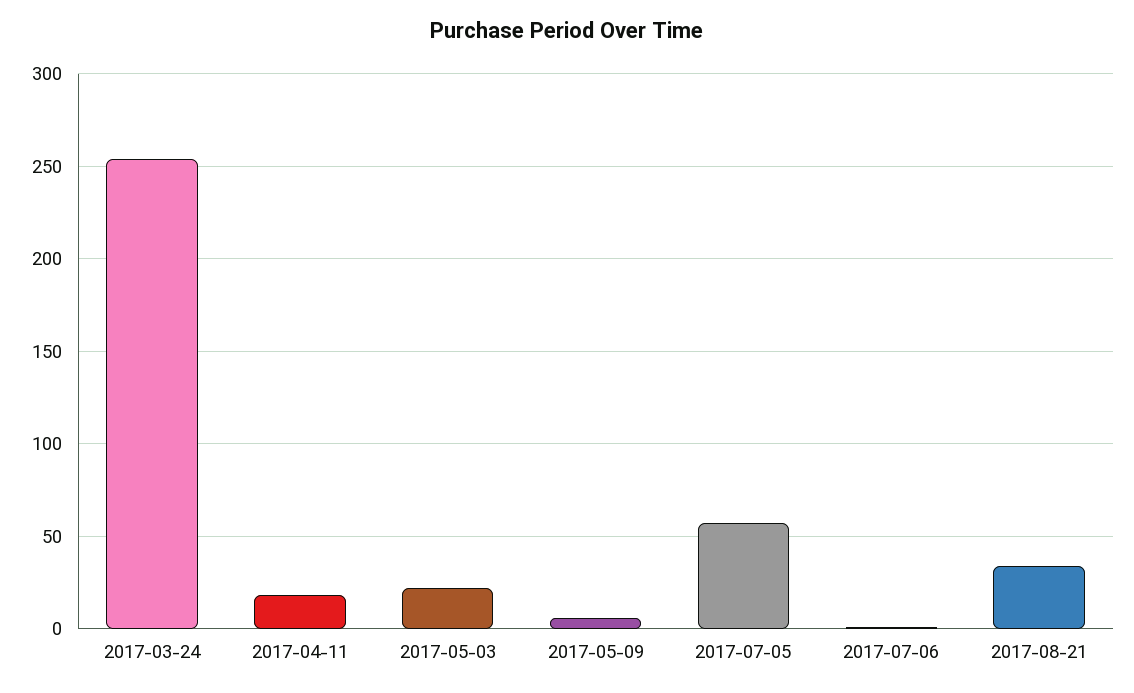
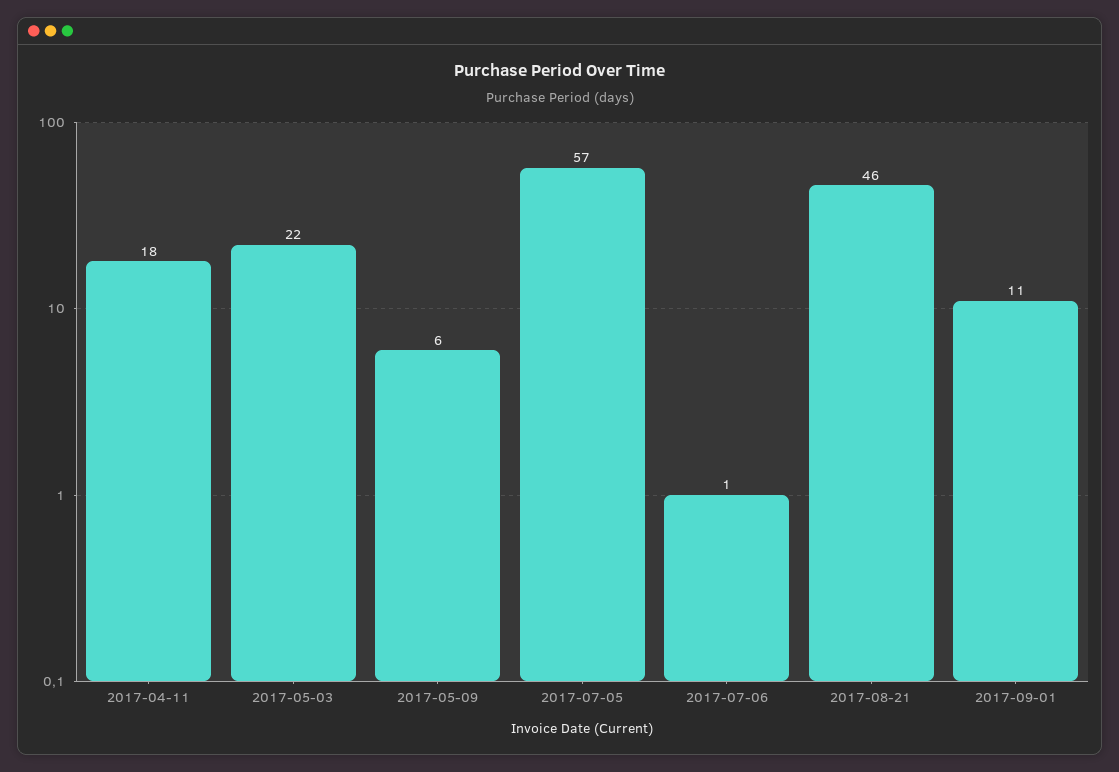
2017-03-24: 255 -> none
2017-08-21: 35 -> 46
2017-09-01: none -> 11

